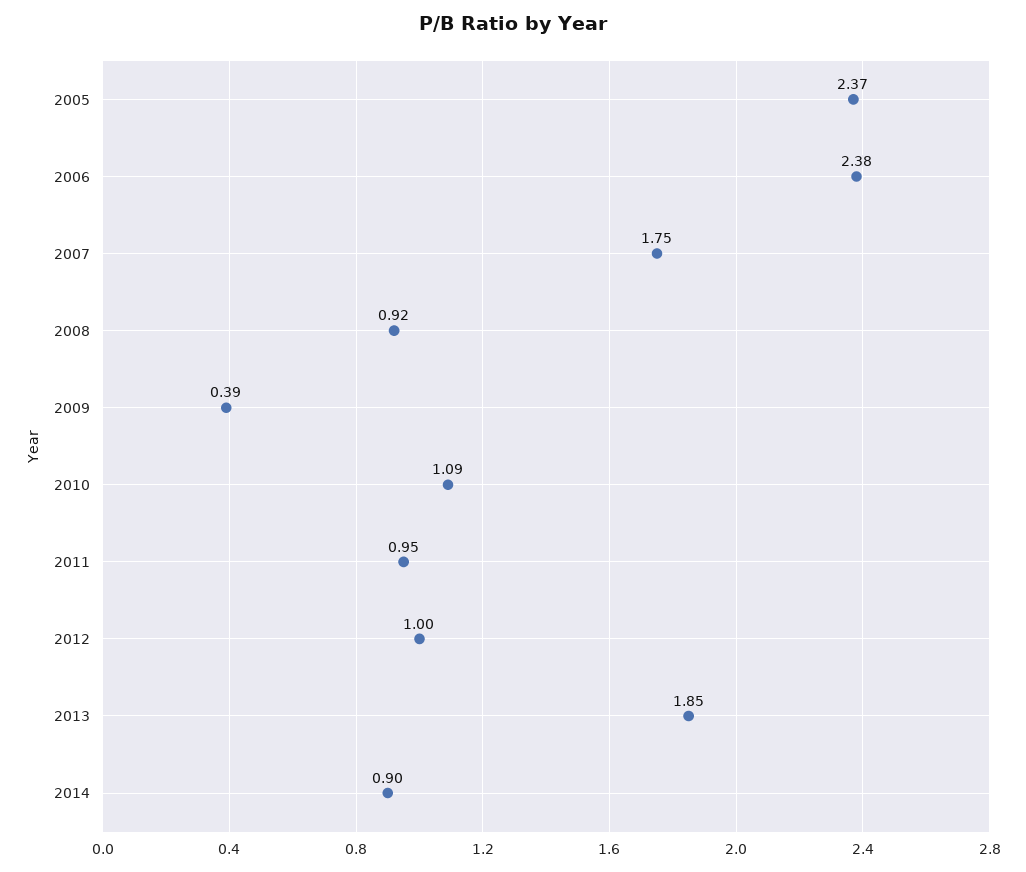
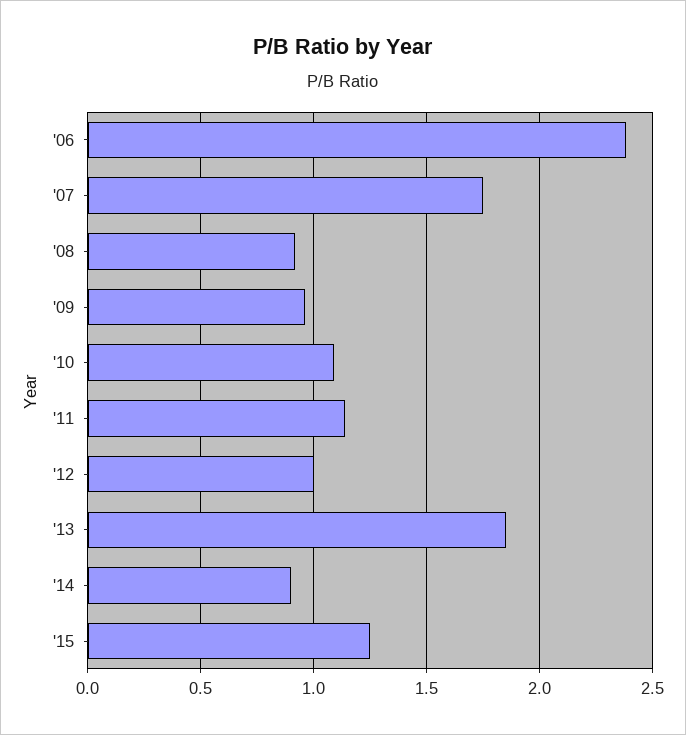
2005: 2.37 -> none
2009: 0.39 -> 0.95
2011: 0.95 -> 1.15
'15: none -> 1.25

